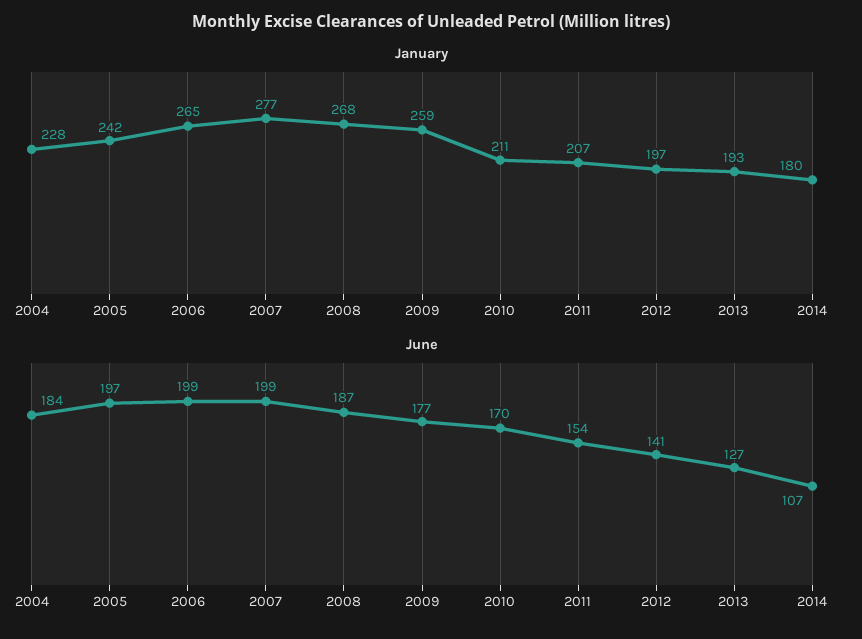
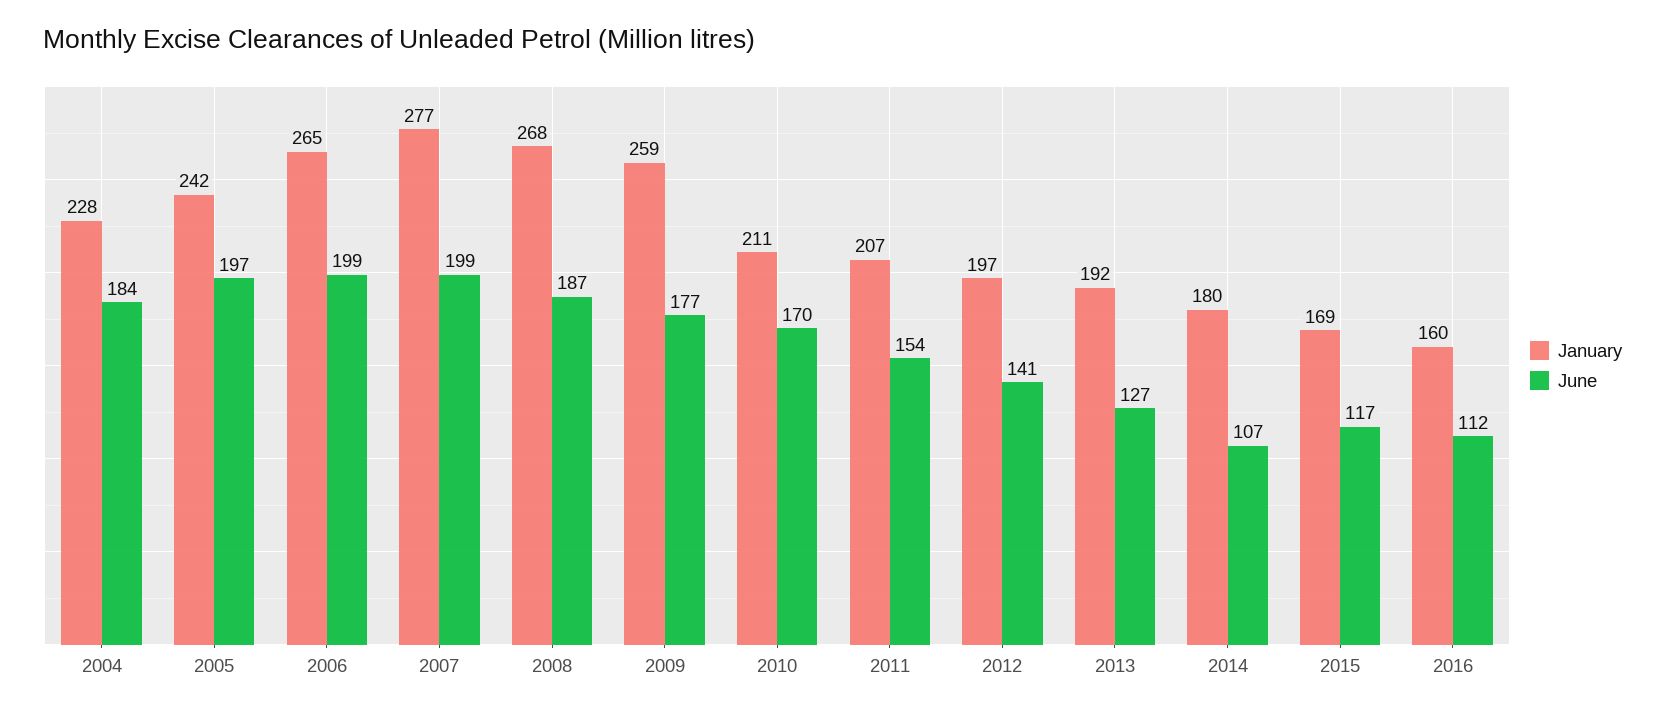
January, 2013: 193 -> 192
January, 2015: none -> 169
June, 2015: none -> 117
January, 2016: none -> 160
June, 2016: none -> 112

